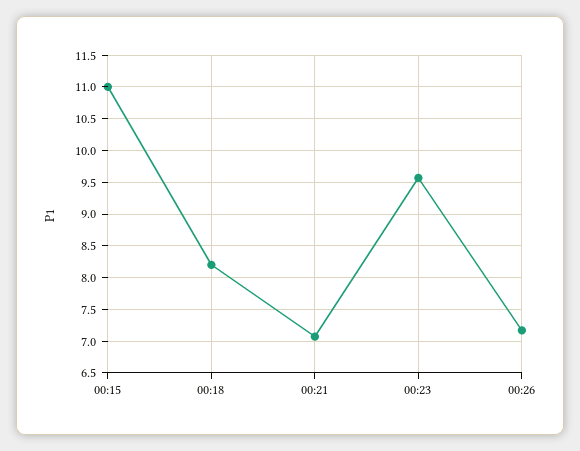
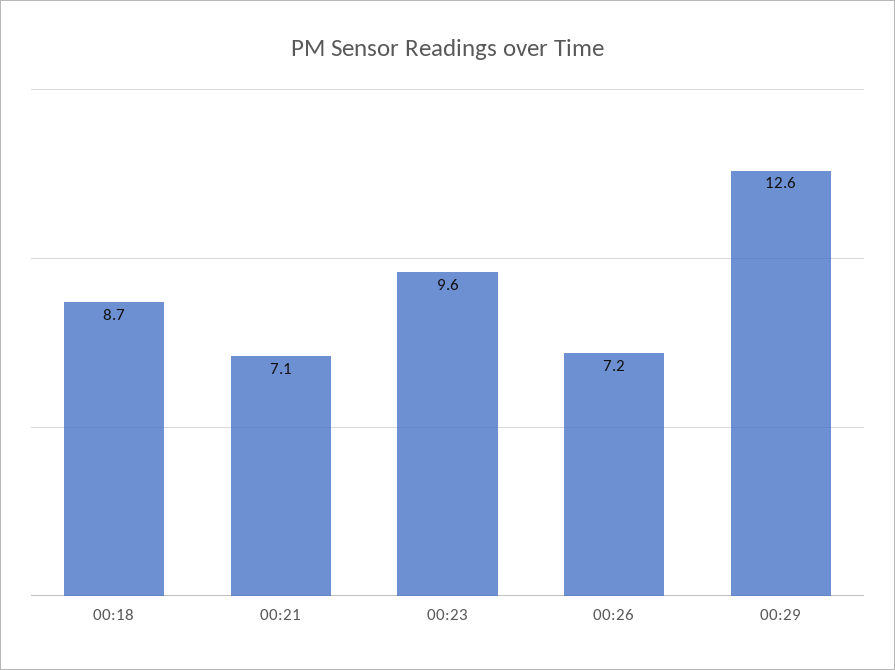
00:15: 11 -> none
00:18: 8.2 -> 8.7
00:29: none -> 12.6

